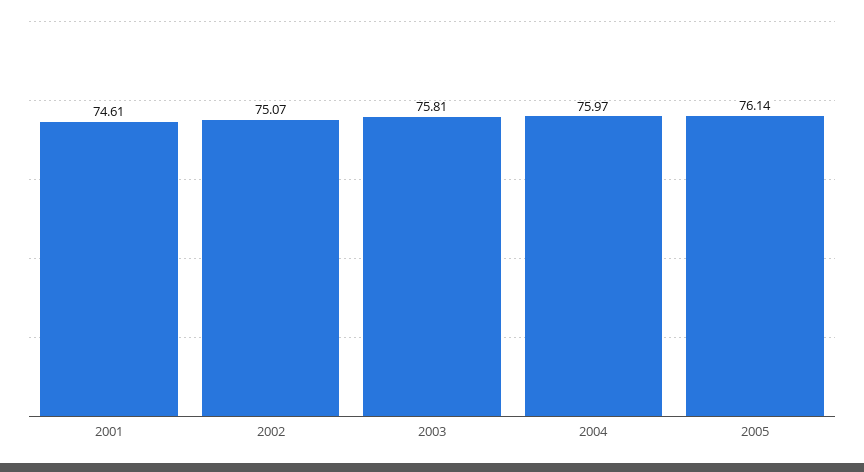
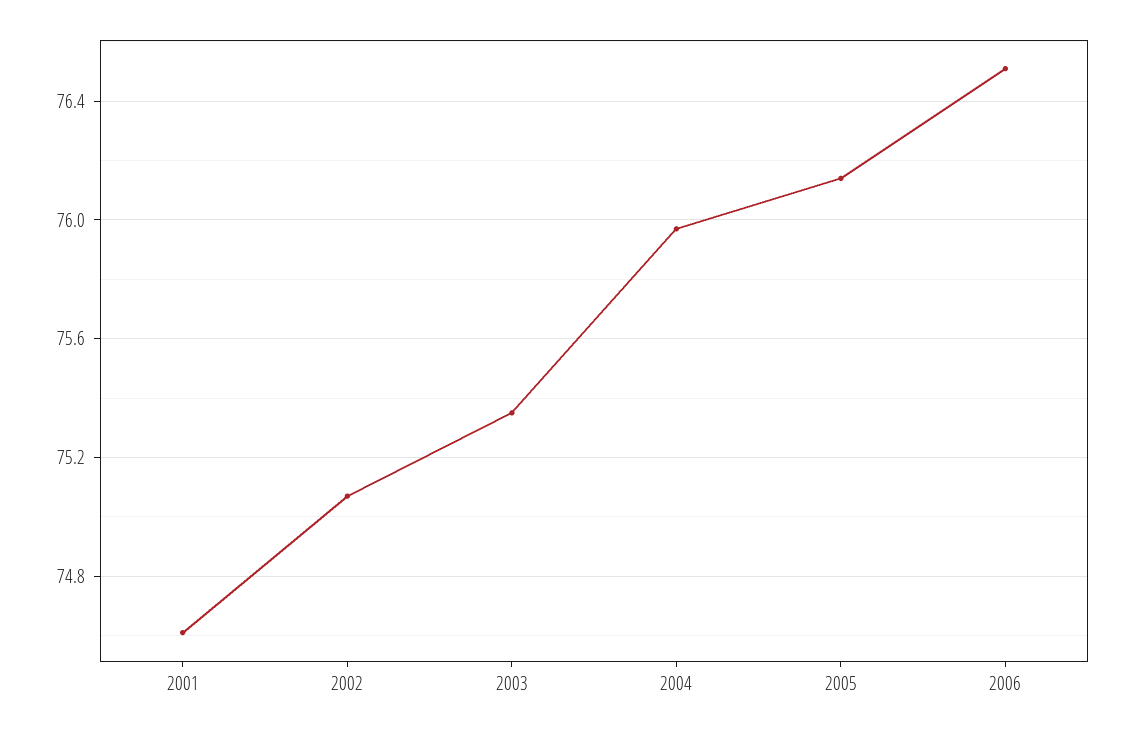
2003: 75.81 -> 75.35
2006: none -> 76.5

